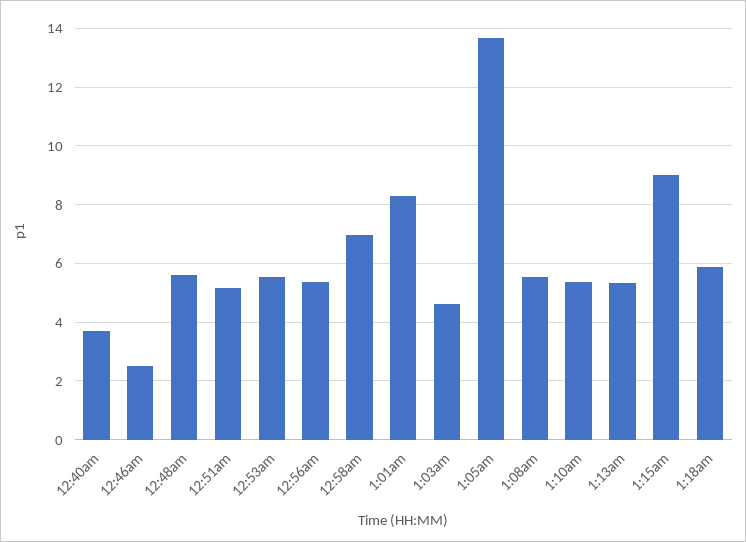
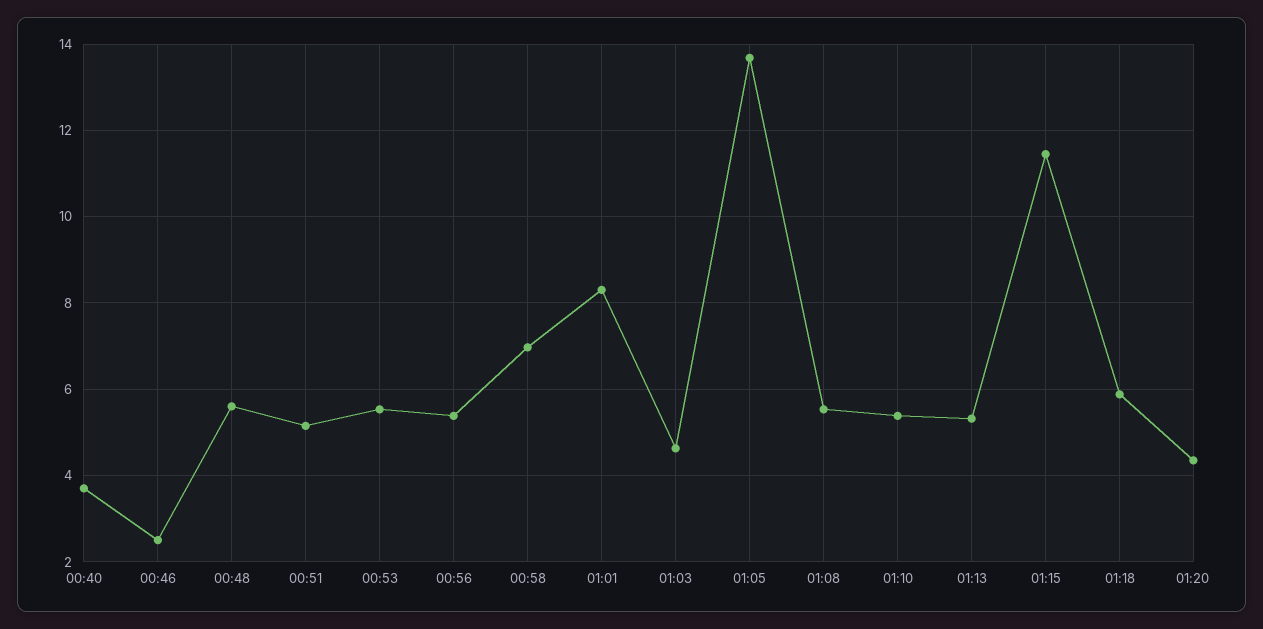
1:15am: 9 -> 11.4
01:20: none -> 4.4

